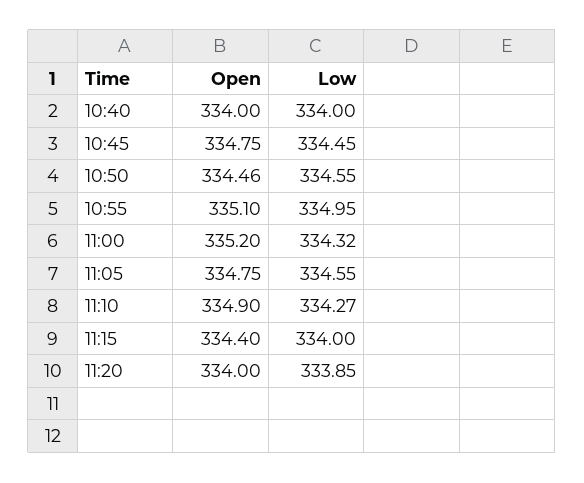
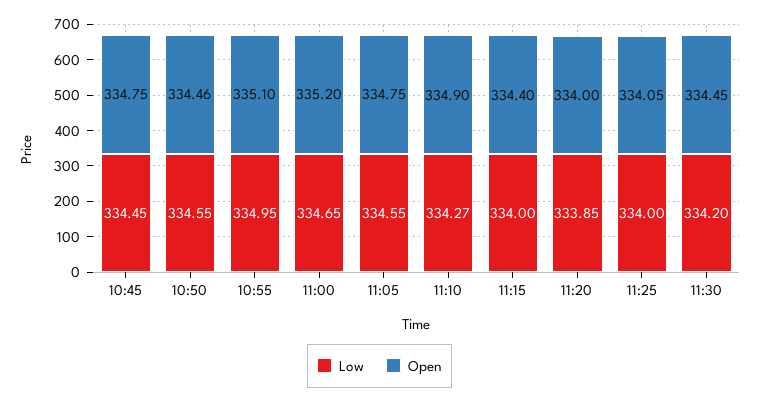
Open, 10:40: 334 -> none
Low, 10:40: 334 -> none
Low, 11:00: 334.32 -> 334.65
Low, 11:25: none -> 334
Open, 11:25: none -> 334.05
Low, 11:30: none -> 334.2
Open, 11:30: none -> 334.45

